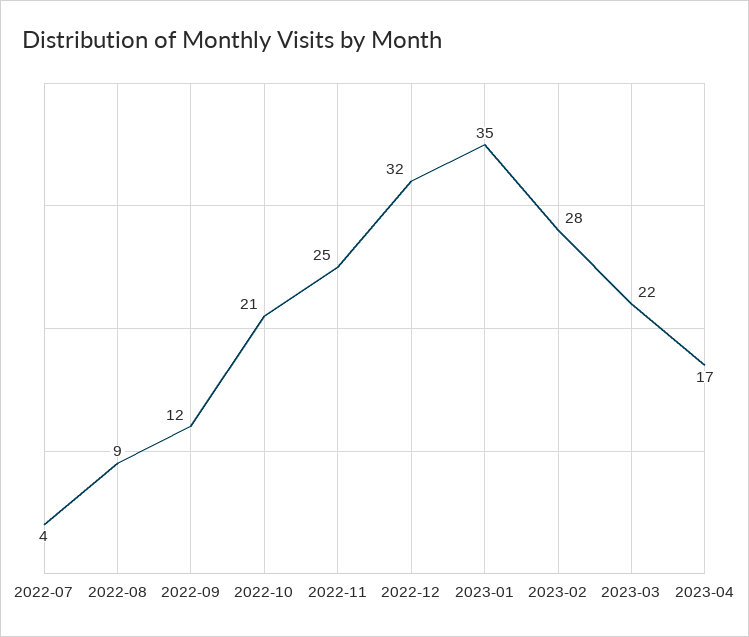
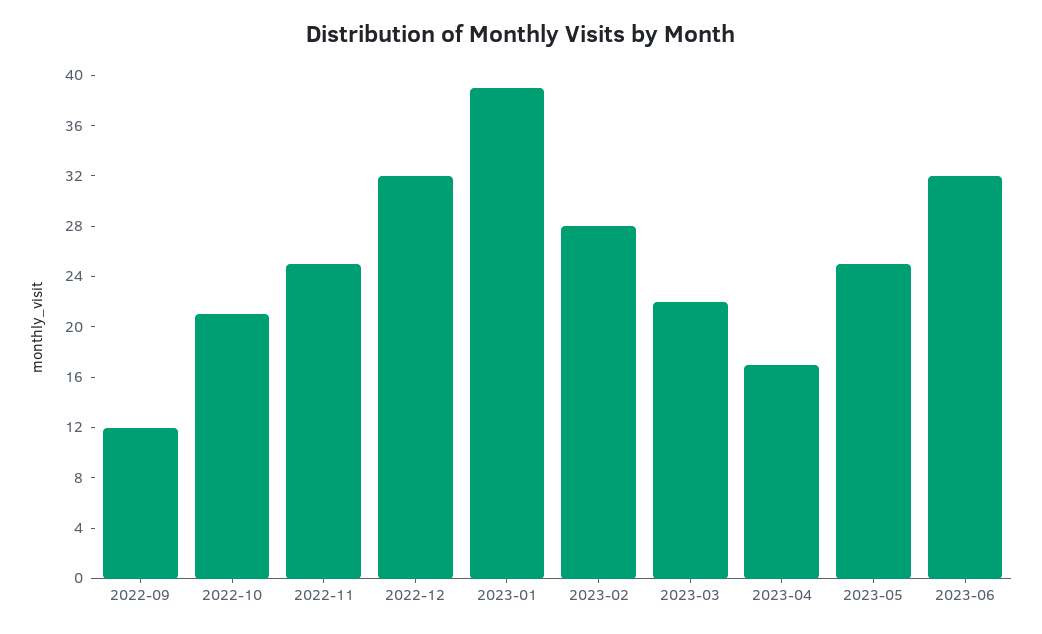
2022-07: 4 -> none
2022-08: 9 -> none
2023-01: 35 -> 39
2023-05: none -> 25
2023-06: none -> 32

